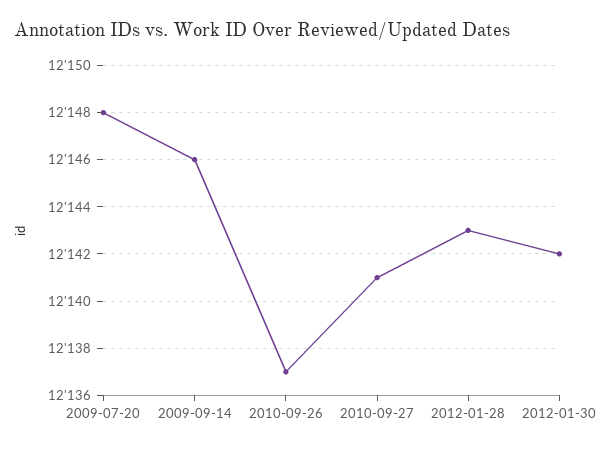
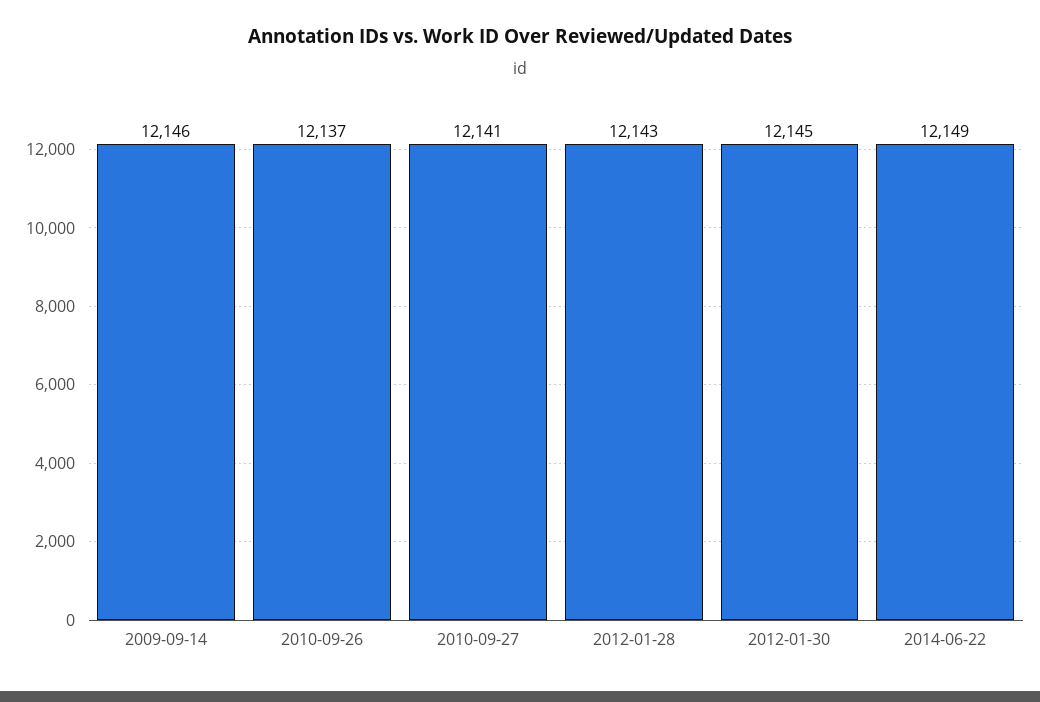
2009-07-20: 12148 -> none
2012-01-30: 12142 -> 12145
2014-06-22: none -> 12149

